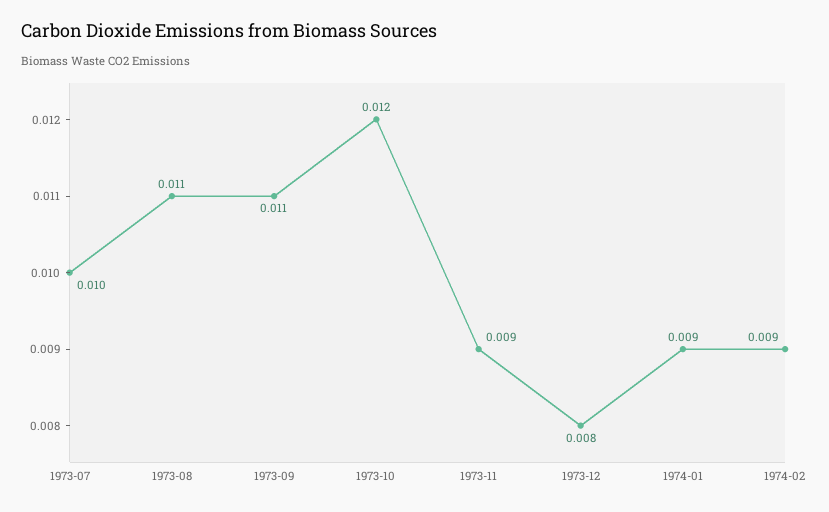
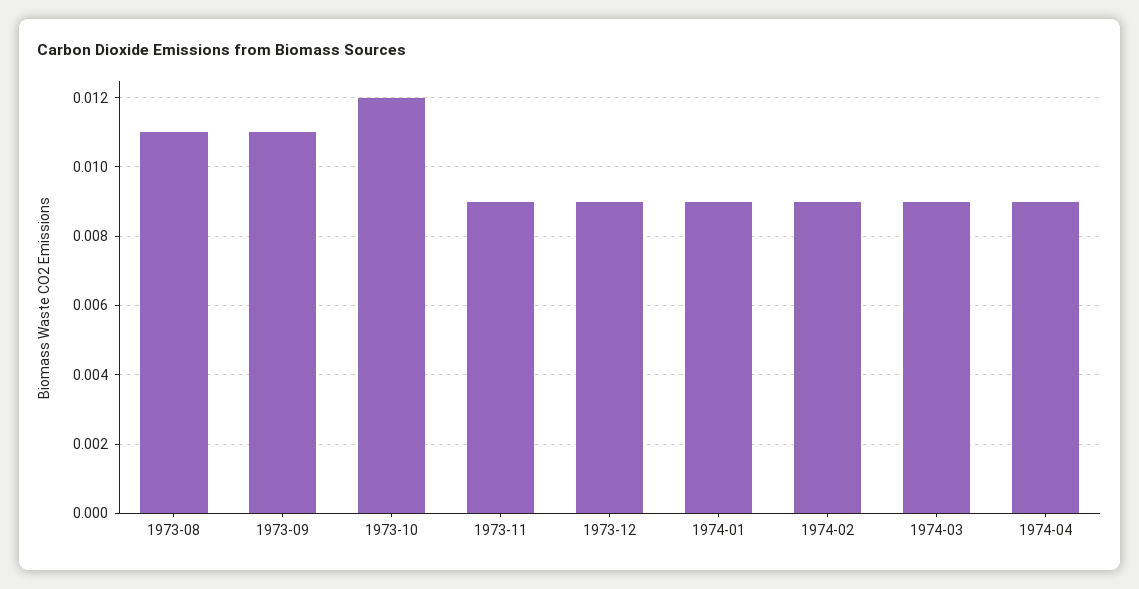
1973-07: 0.01 -> none
1973-12: 0.008 -> 0.009
1974-03: none -> 0.009
1974-04: none -> 0.009

